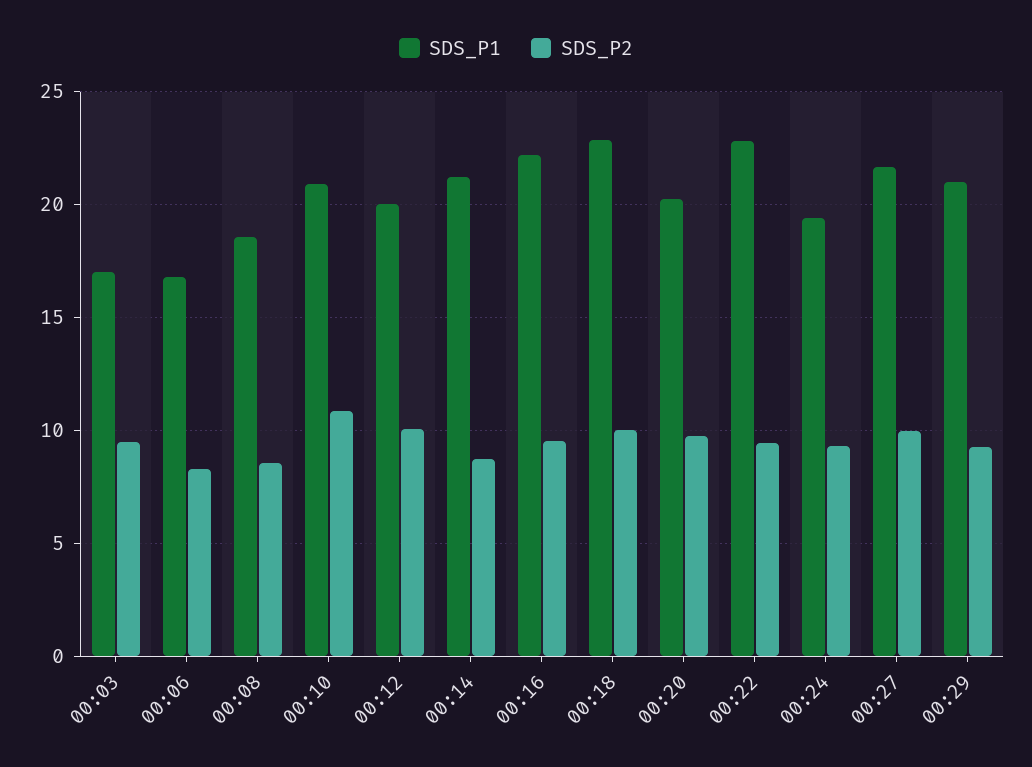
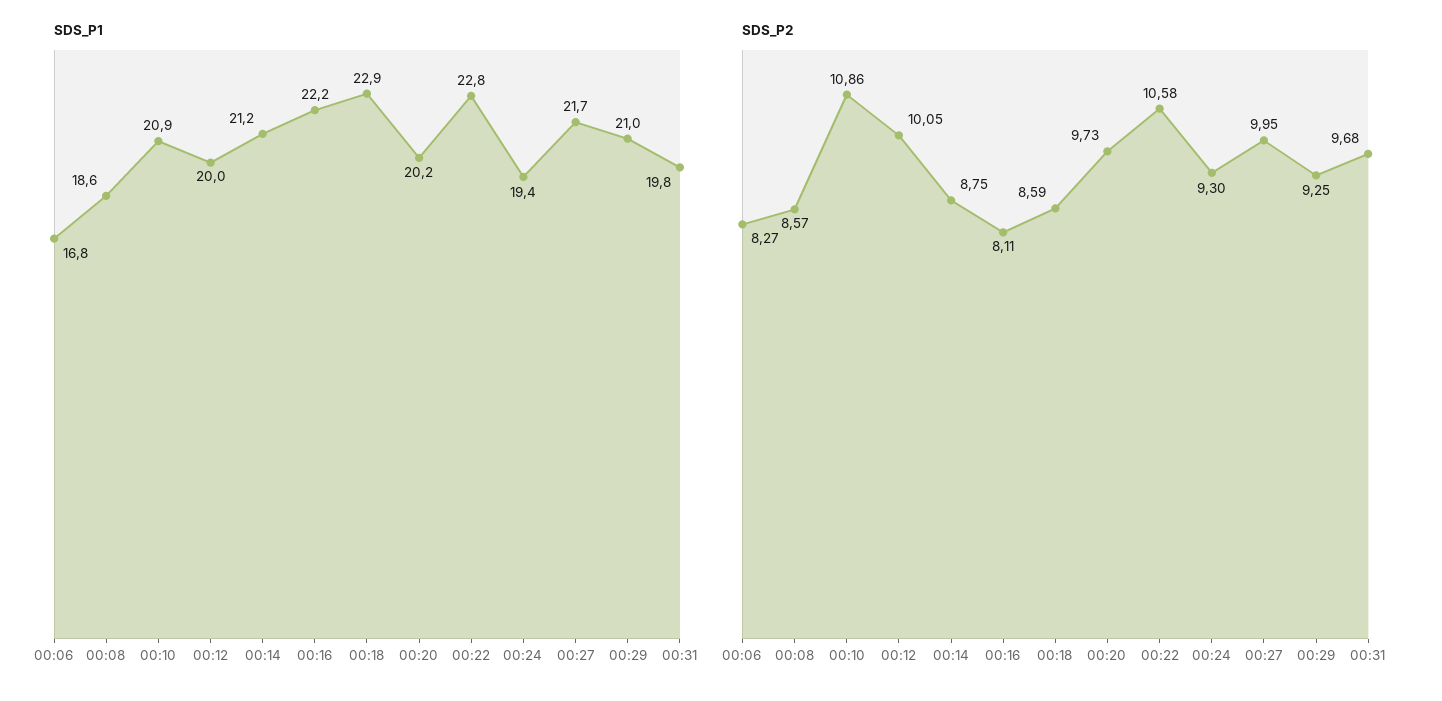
SDS_P1, 00:03: 17 -> none
SDS_P2, 00:03: 9.5 -> none
SDS_P2, 00:16: 9.5 -> 8.11
SDS_P2, 00:18: 10 -> 8.59
SDS_P2, 00:22: 9.5 -> 10.58
SDS_P1, 00:31: none -> 19.8
SDS_P2, 00:31: none -> 9.68

